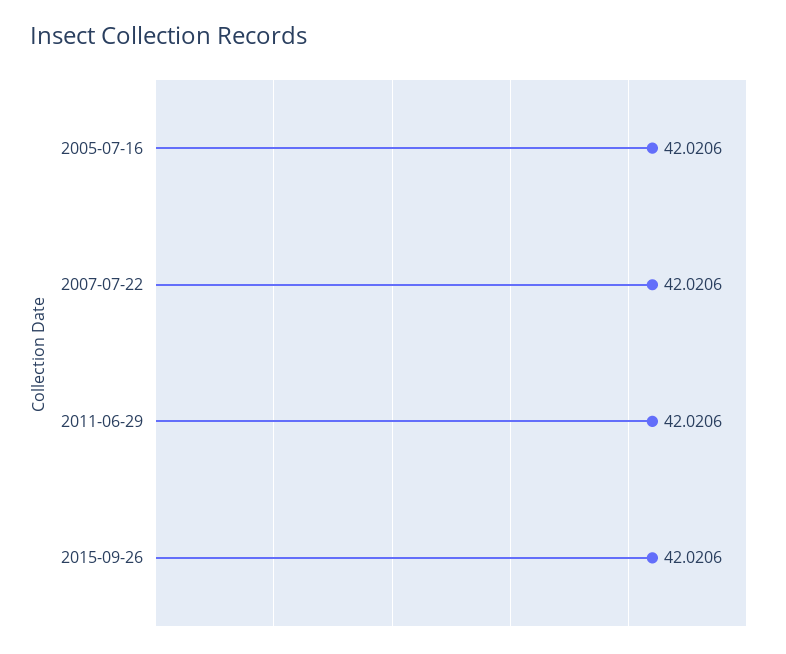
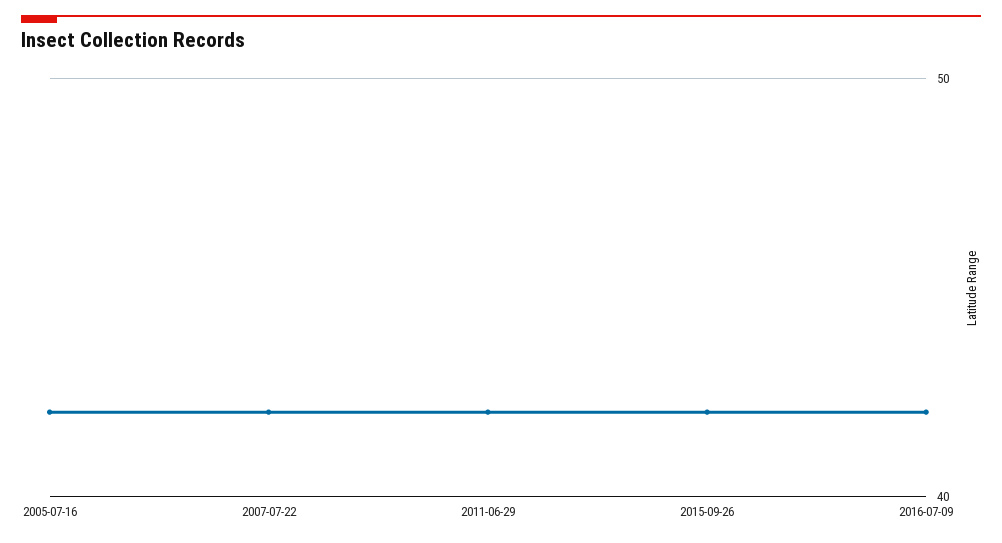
2016-07-09: none -> 42

